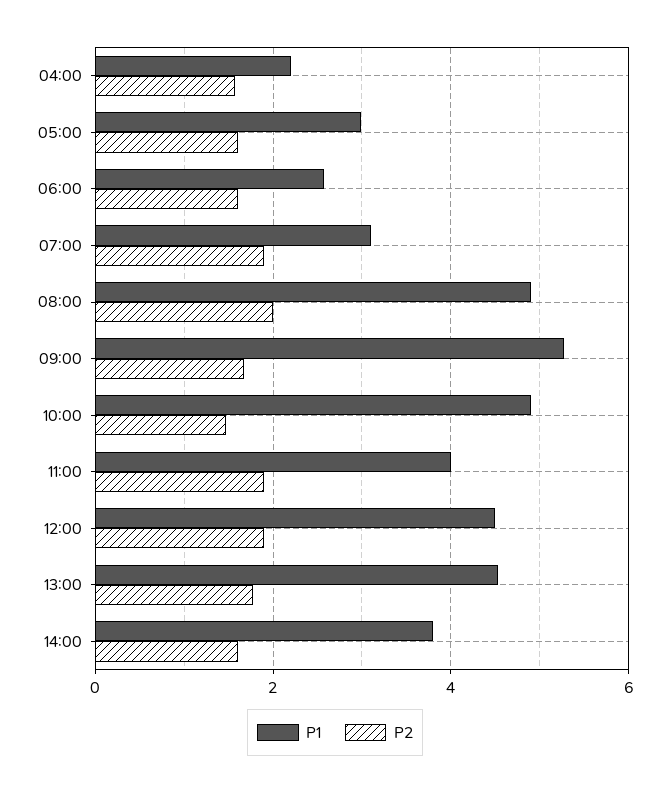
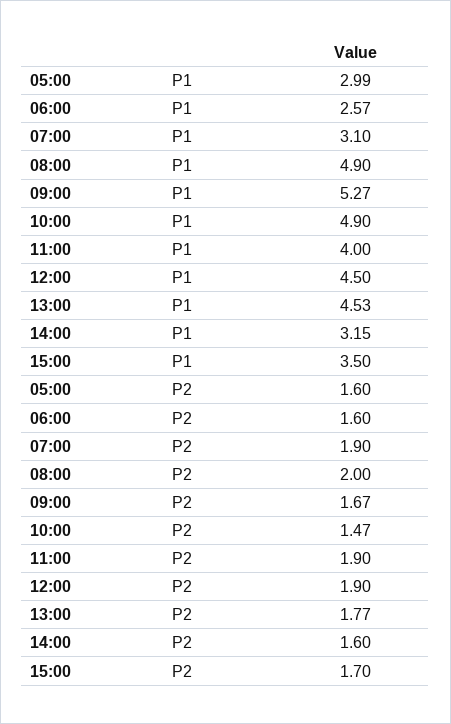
P1, 04:00: 2.2 -> none
P2, 04:00: 1.6 -> none
P1, 14:00: 3.8 -> 3.15
P1, 15:00: none -> 3.5
P2, 15:00: none -> 1.7

